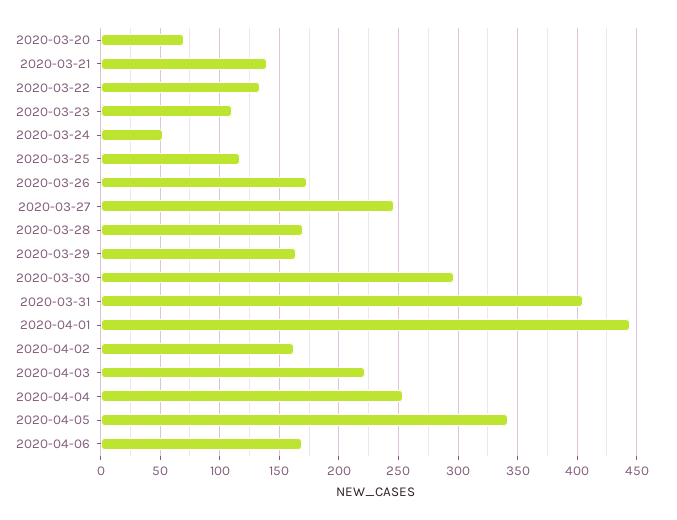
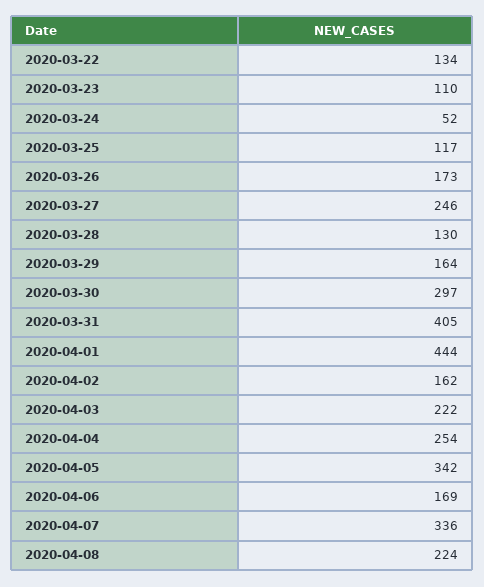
2020-03-20: 70 -> none
2020-03-21: 140 -> none
2020-03-28: 170 -> 130
2020-04-07: none -> 336
2020-04-08: none -> 224

